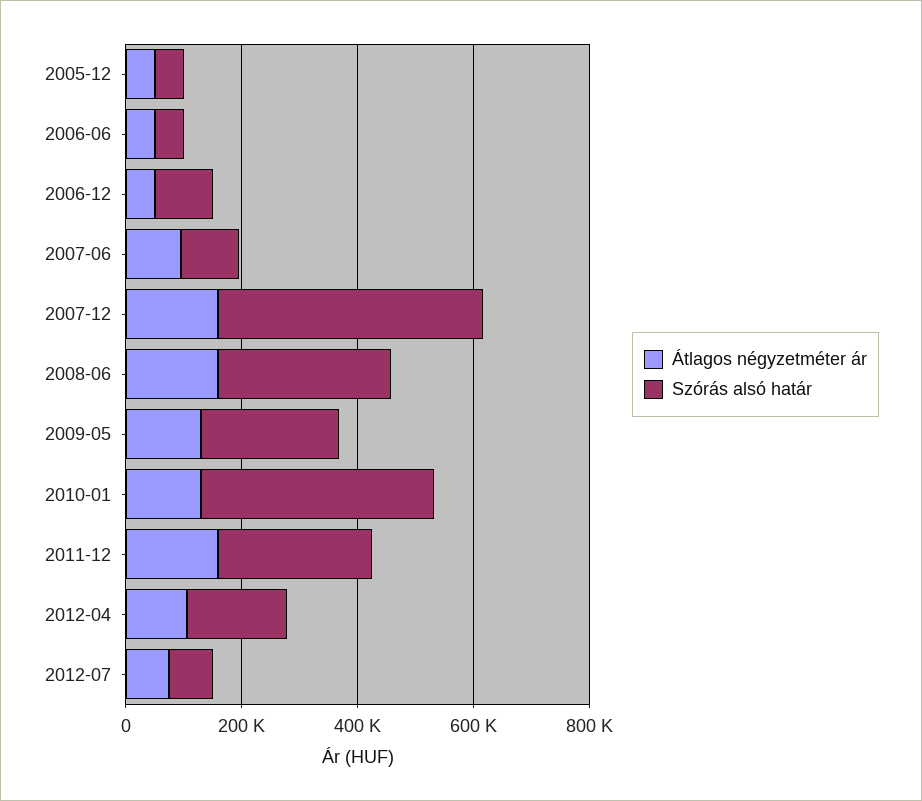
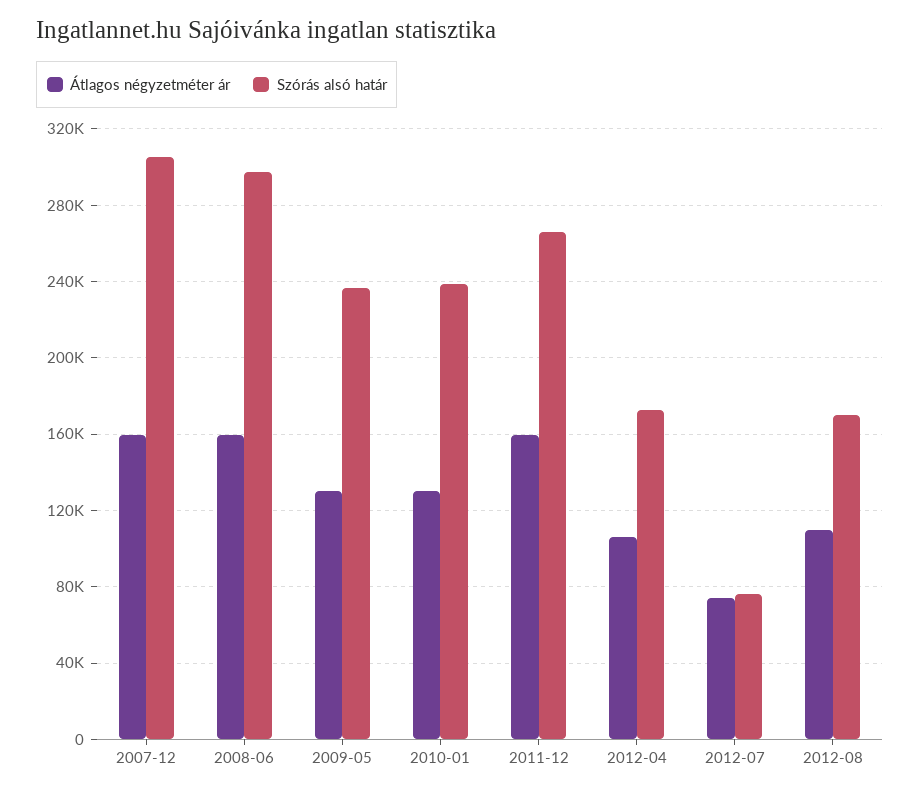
Átlagos négyzetméter ár, 2005-12: 50000 -> none
Szórás alsó határ, 2005-12: 50000 -> none
Átlagos négyzetméter ár, 2006-06: 50000 -> none
Szórás alsó határ, 2006-06: 50000 -> none
Átlagos négyzetméter ár, 2006-12: 50000 -> none
Szórás alsó határ, 2006-12: 100000 -> none
Átlagos négyzetméter ár, 2007-06: 100000 -> none
Szórás alsó határ, 2007-06: 100000 -> none
Szórás alsó határ, 2007-12: 450000 -> 305000
Szórás alsó határ, 2010-01: 400000 -> 240000
Átlagos négyzetméter ár, 2012-08: none -> 110000
Szórás alsó határ, 2012-08: none -> 170000

